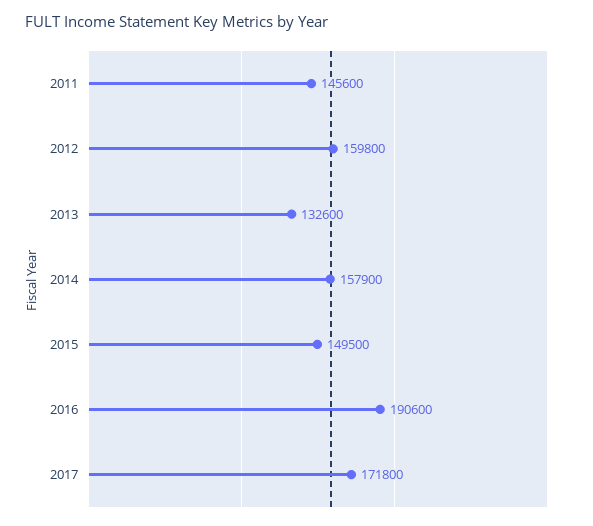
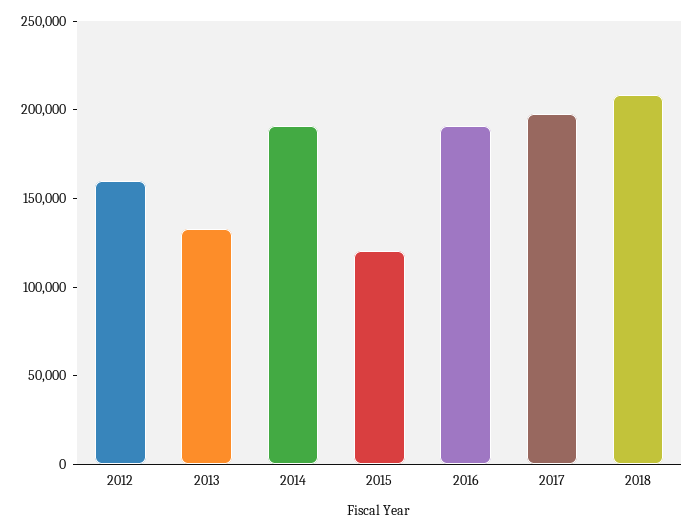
2011: 145600 -> none
2014: 157900 -> 190000
2015: 149500 -> 120000
2017: 171800 -> 200000
2018: none -> 210000

